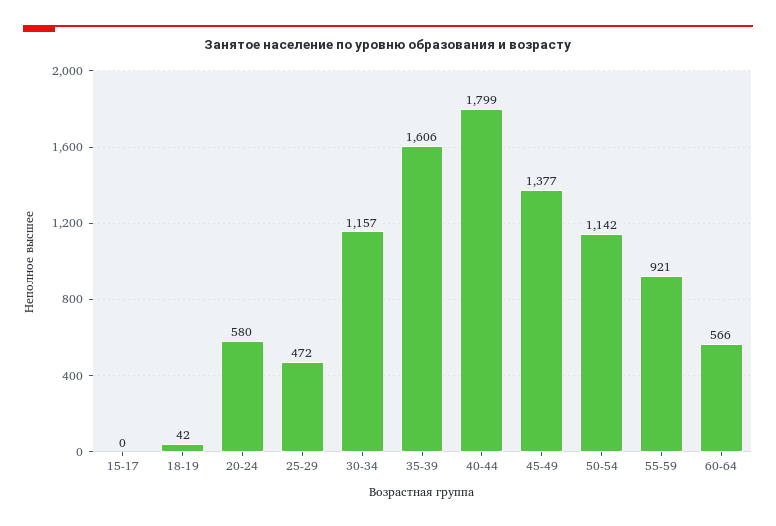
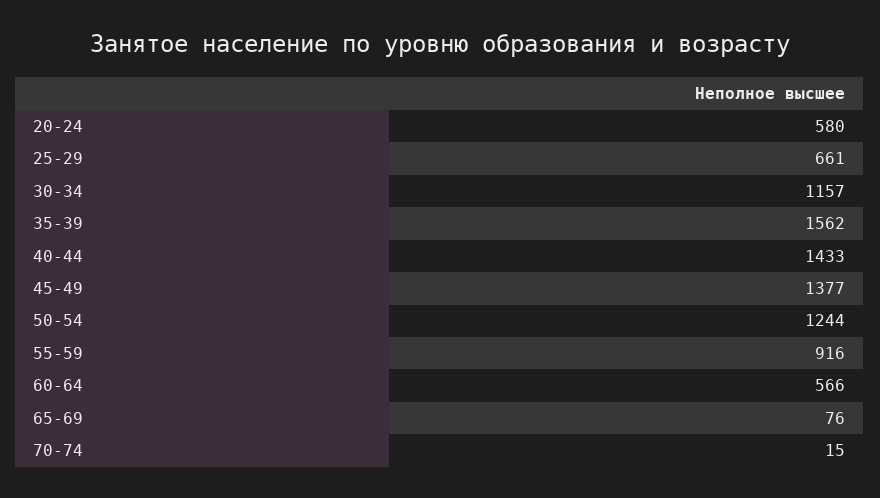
15-17: 0 -> none
18-19: 42 -> none
25-29: 472 -> 661
35-39: 1606 -> 1562
40-44: 1799 -> 1433
50-54: 1142 -> 1244
55-59: 921 -> 916
65-69: none -> 76
70-74: none -> 15

